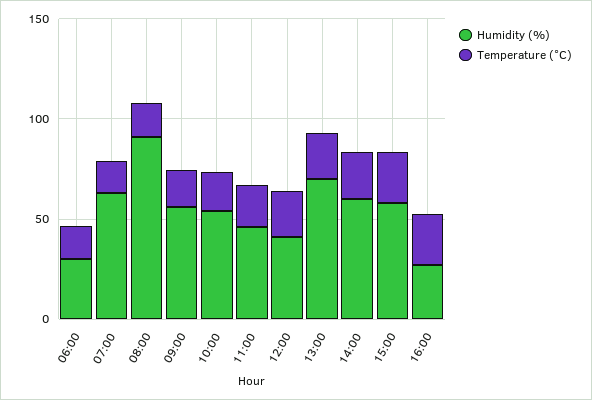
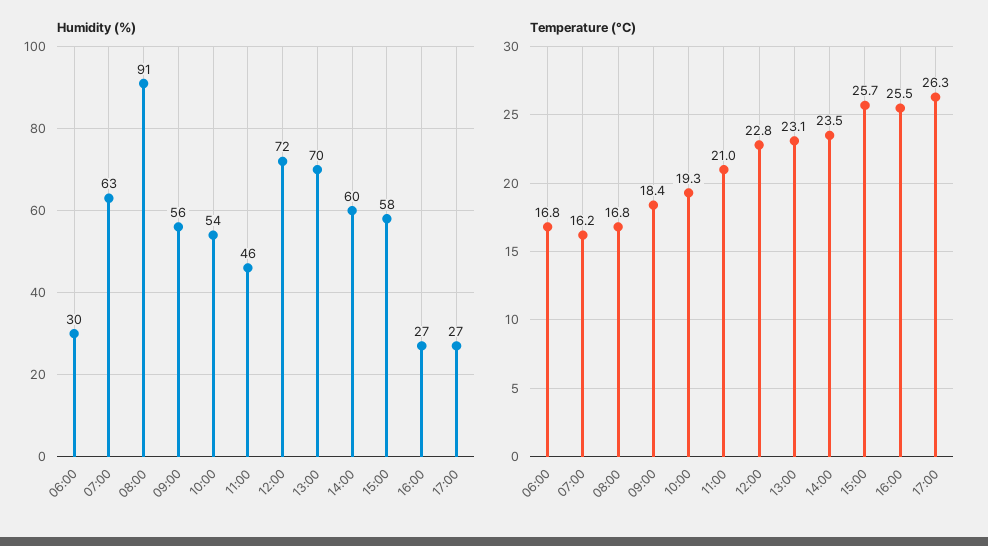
Humidity (%), 12:00: 40 -> 72
Humidity (%), 17:00: none -> 27
Temperature (°C), 17:00: none -> 26.3

